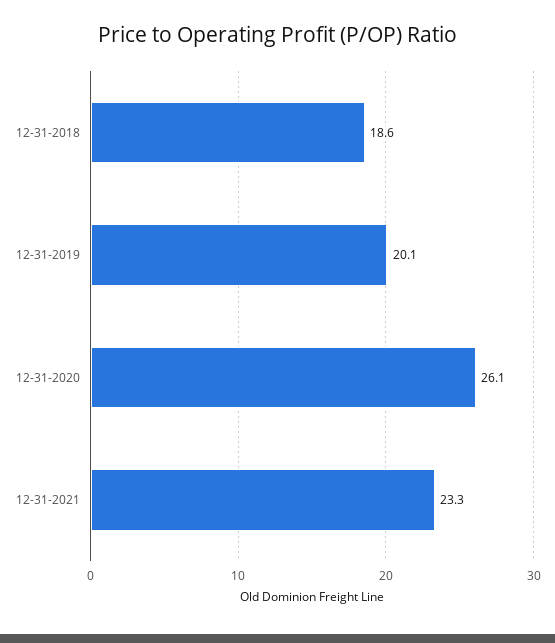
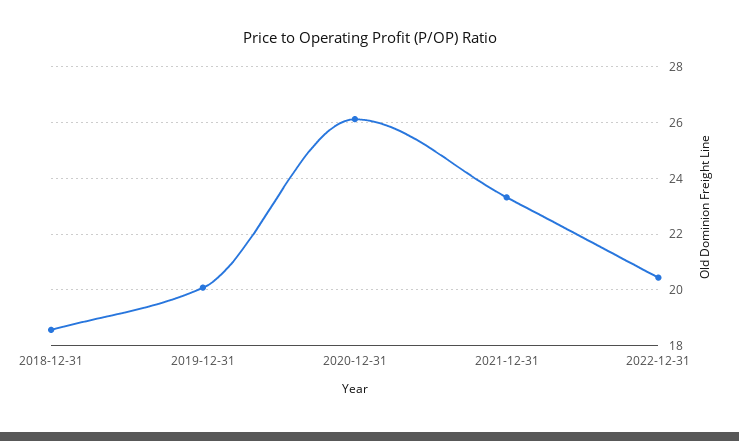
2022-12-31: none -> 20.5

